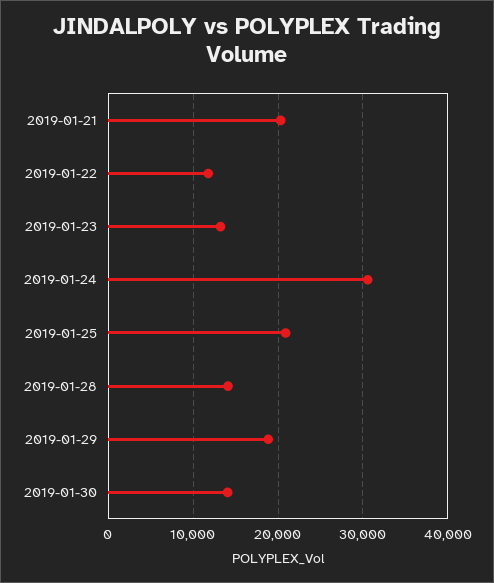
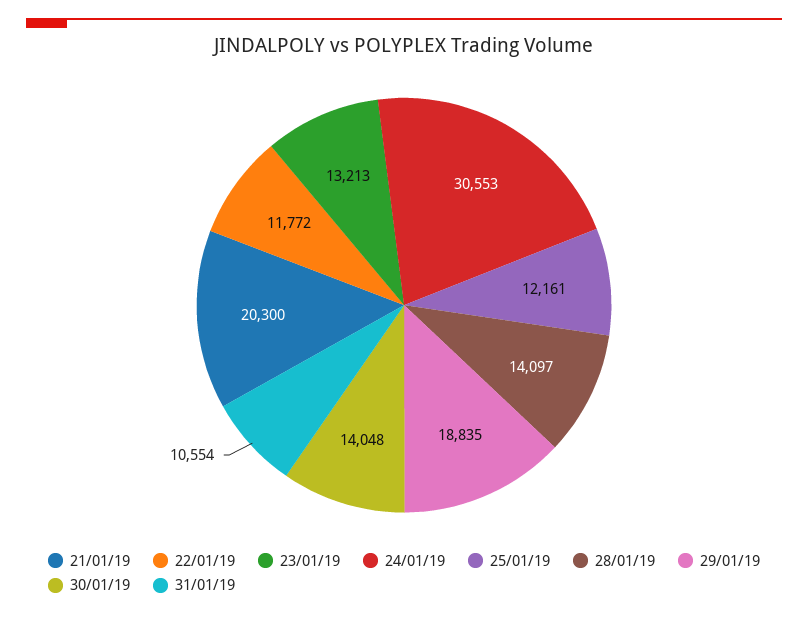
2019-01-25: 21000 -> 12161
31/01/19: none -> 10554

